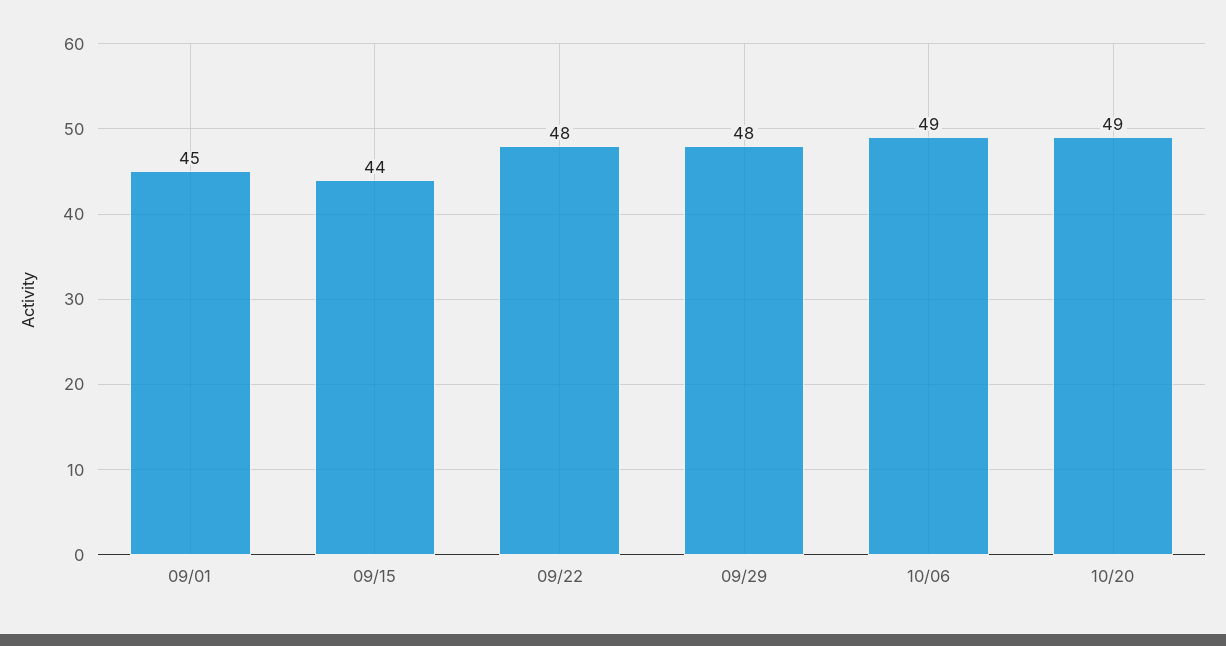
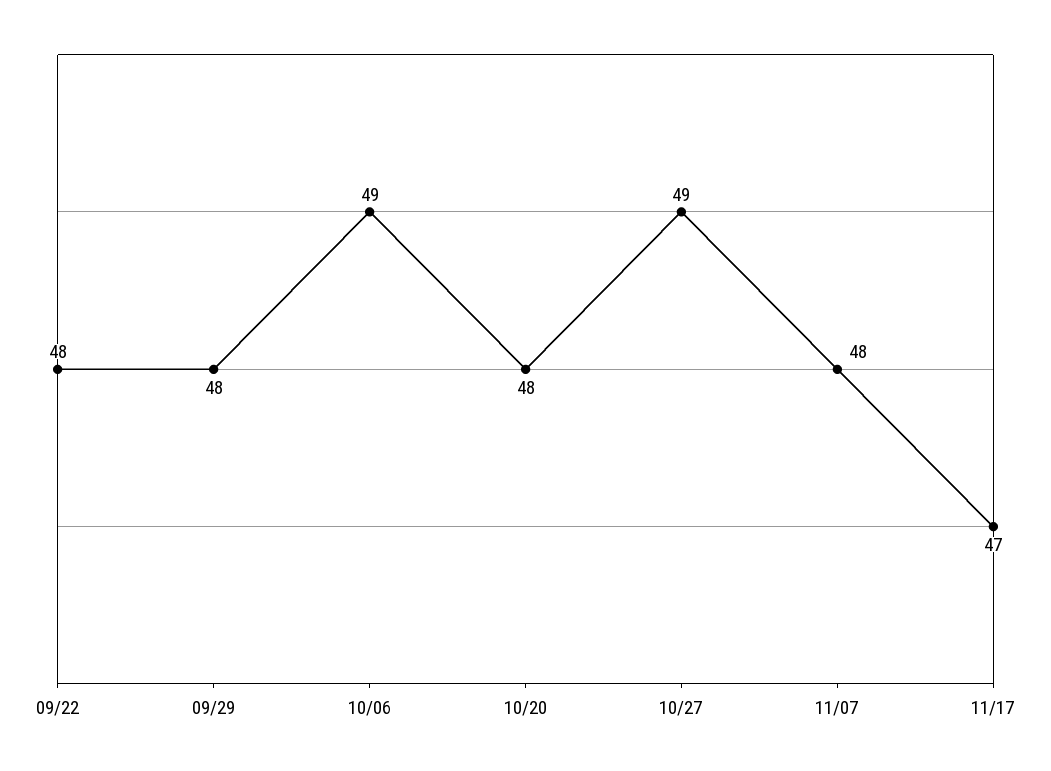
09/01: 45 -> none
09/15: 44 -> none
10/20: 49 -> 48
10/27: none -> 49
11/07: none -> 48
11/17: none -> 47

